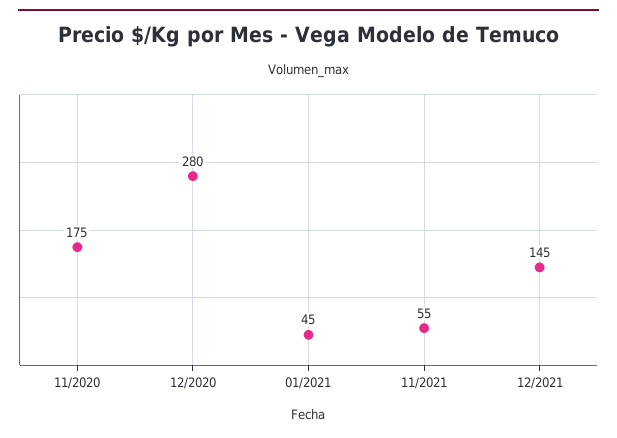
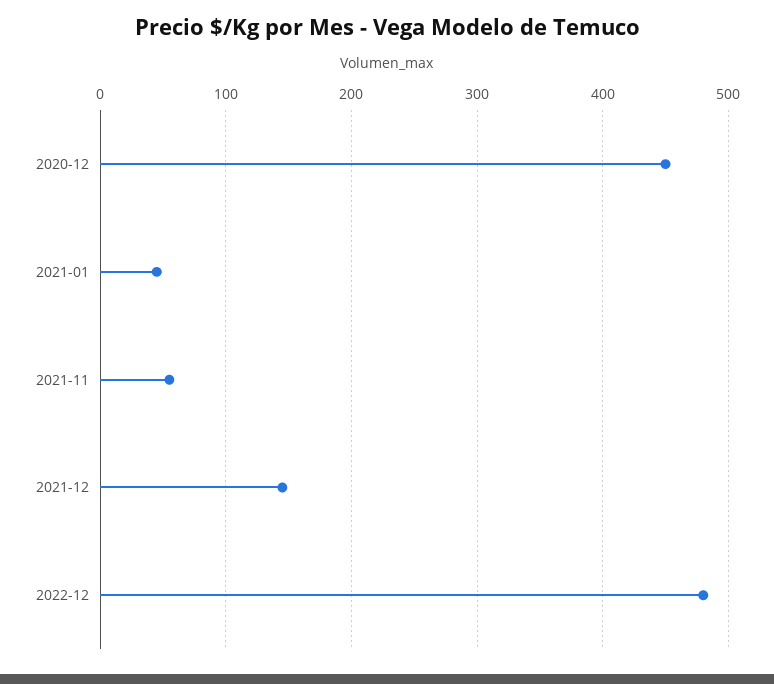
11/2020: 175 -> none
12/2020: 280 -> 450
2022-12: none -> 480

